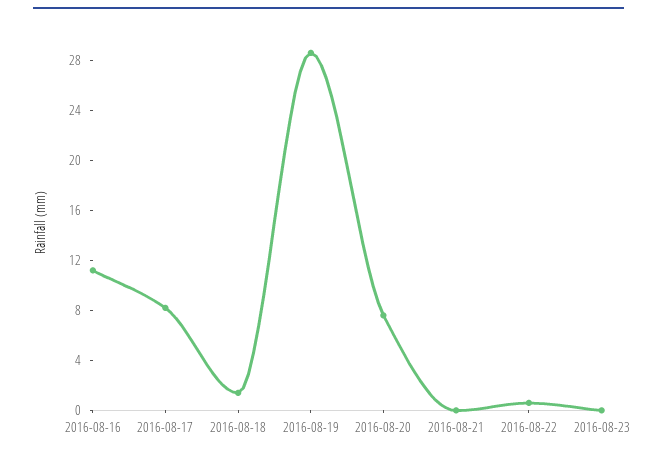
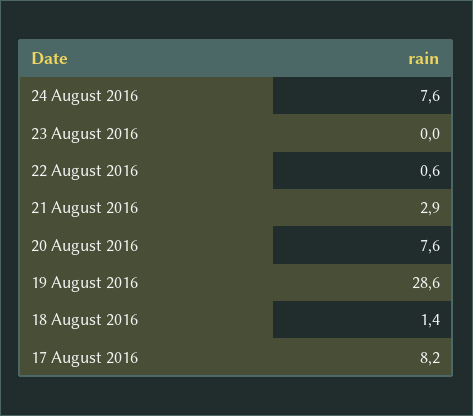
2016-08-16: 11 -> none
2016-08-21: 0 -> 2.9
24 August 2016: none -> 7.6

